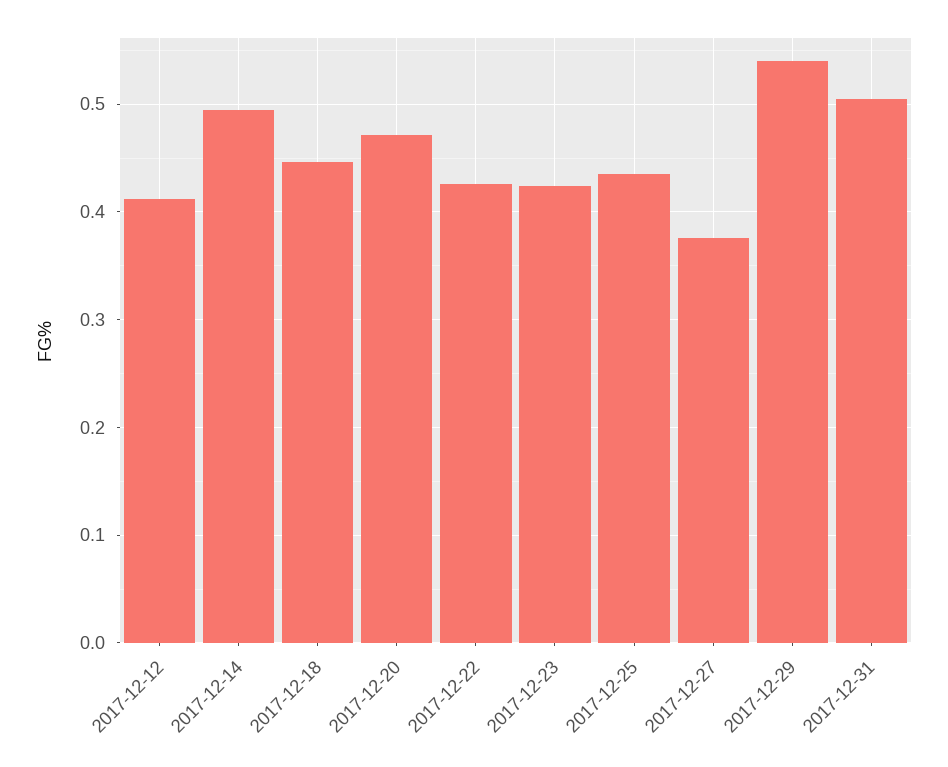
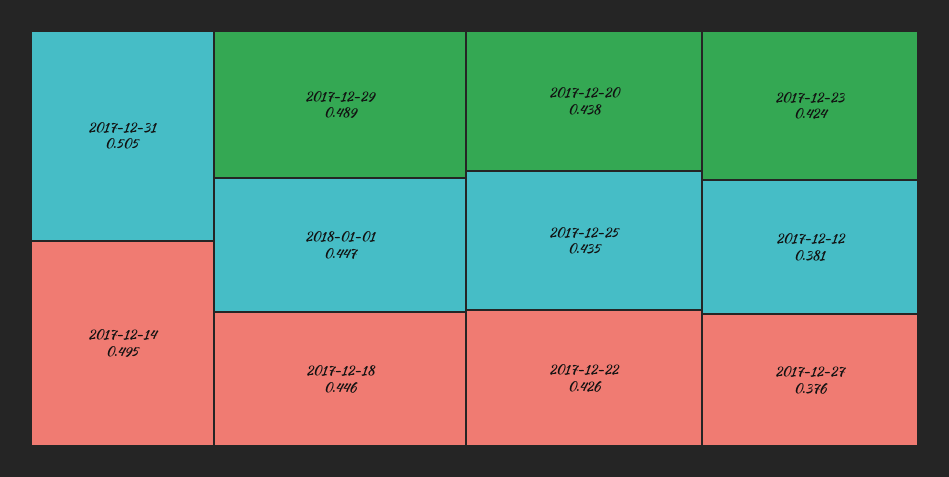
2017-12-12: 0.41 -> 0.381
2017-12-20: 0.47 -> 0.438
2017-12-29: 0.54 -> 0.489
2018-01-01: none -> 0.447

